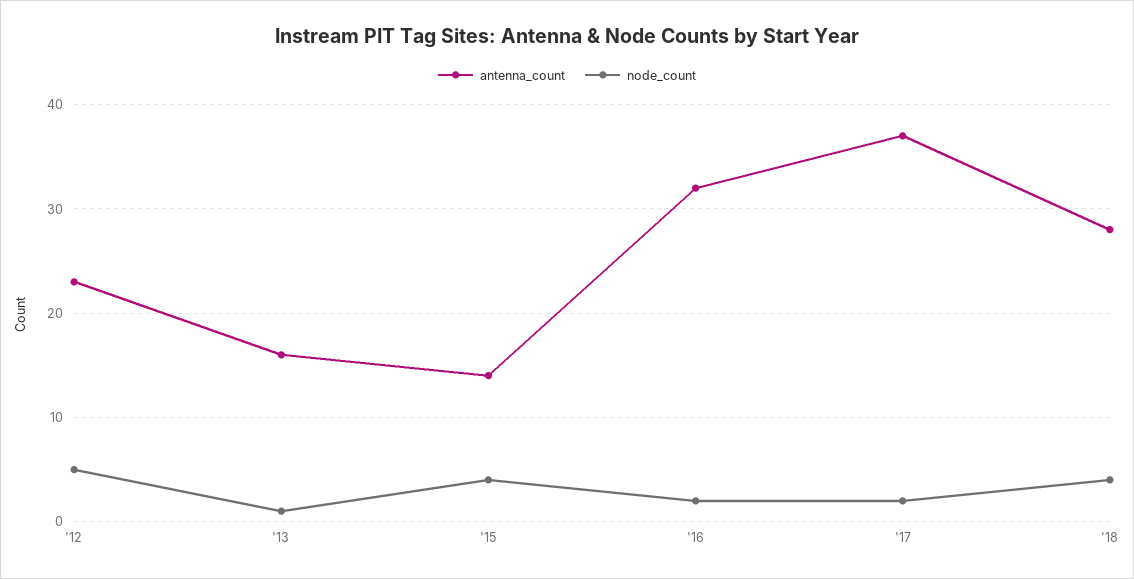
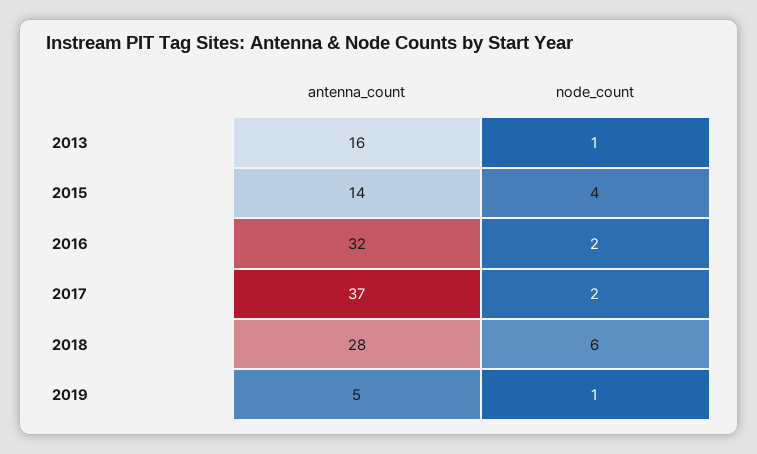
antenna_count, '12: 23 -> none
node_count, '12: 5 -> none
node_count, '18: 4 -> 6
antenna_count, 2019: none -> 5
node_count, 2019: none -> 1

